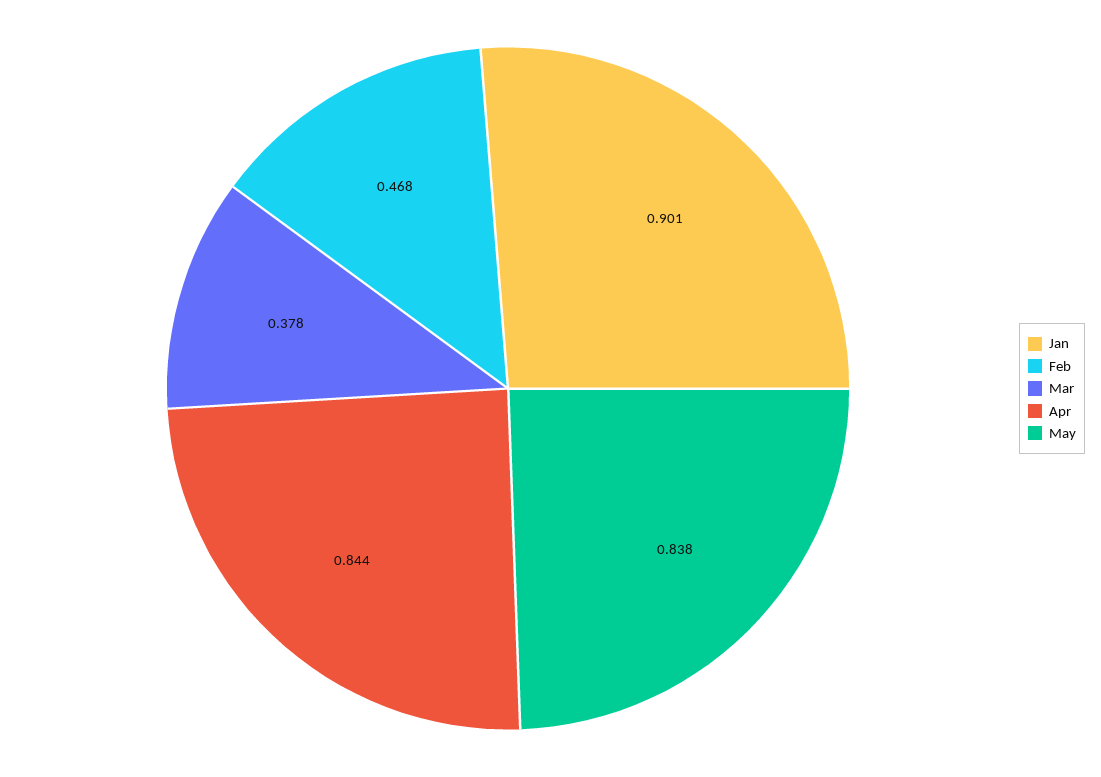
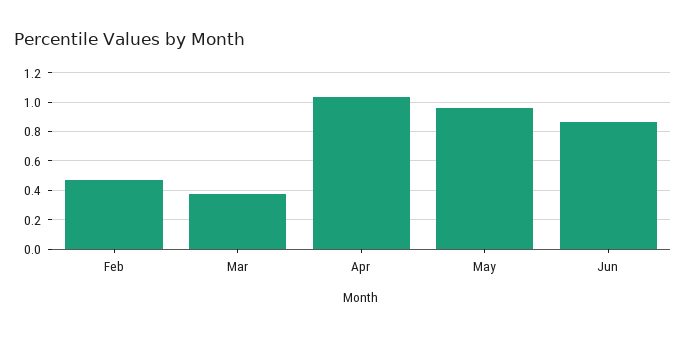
Jan: 0.901 -> none
Apr: 0.844 -> 1.05
May: 0.838 -> 0.95
Jun: none -> 0.85

